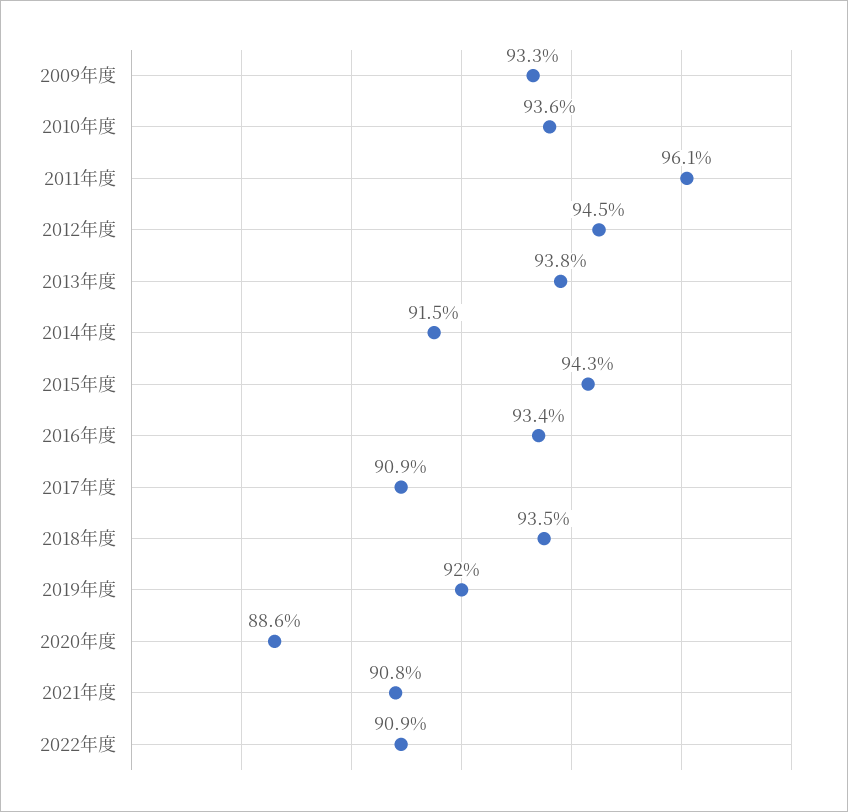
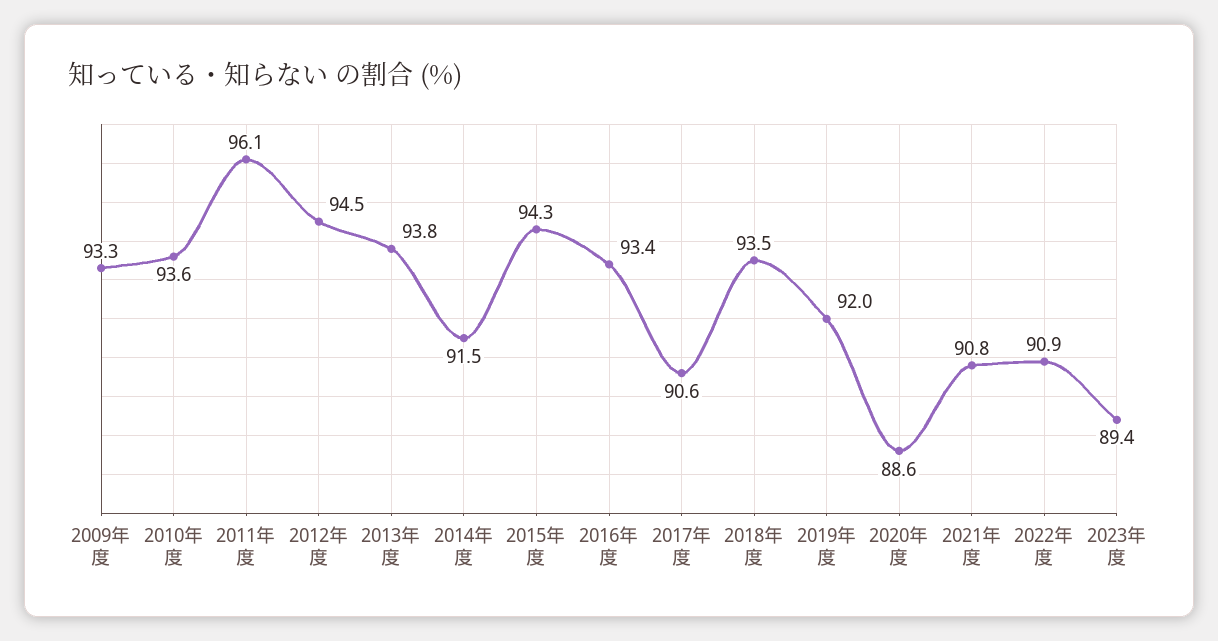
2017年度: 90.9 -> 90.6
2023年度: none -> 89.4

